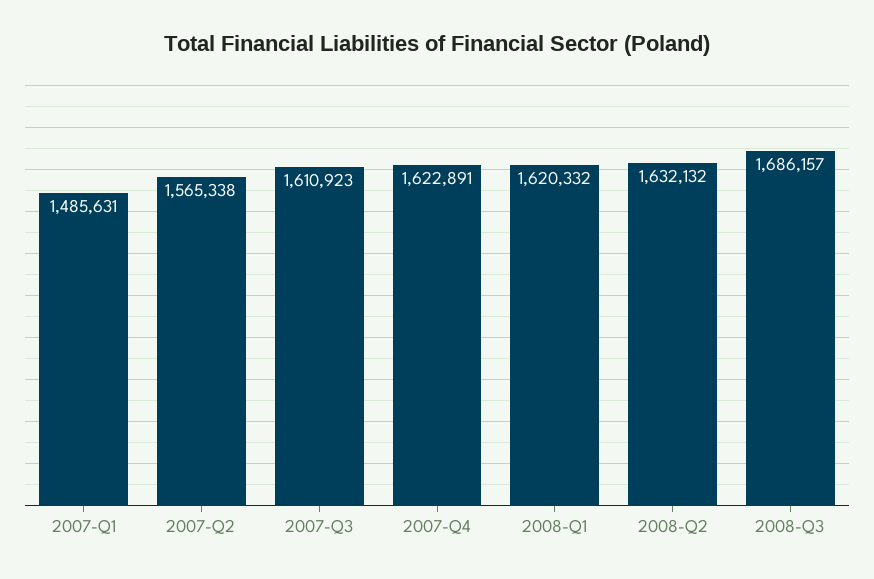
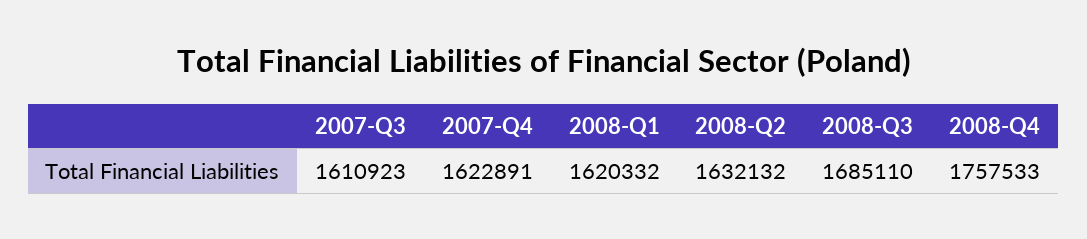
2007-Q1: 1485631 -> none
2007-Q2: 1565338 -> none
2008-Q3: 1686157 -> 1685110
2008-Q4: none -> 1757533

